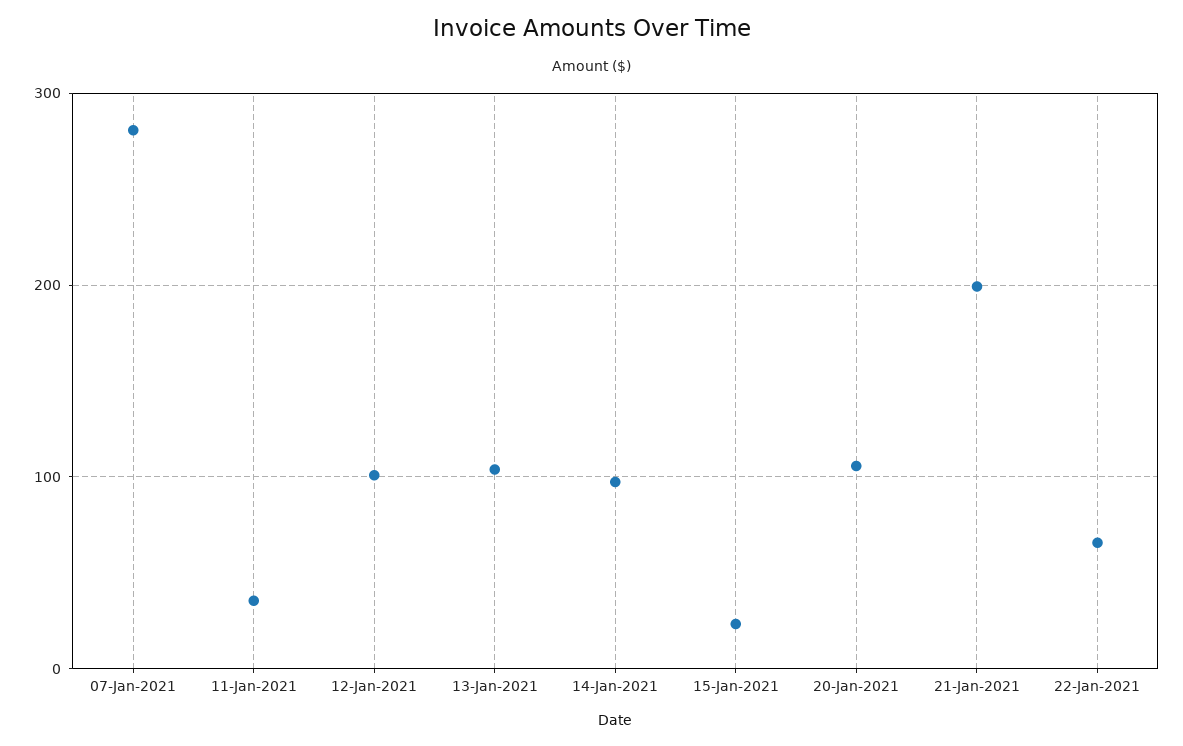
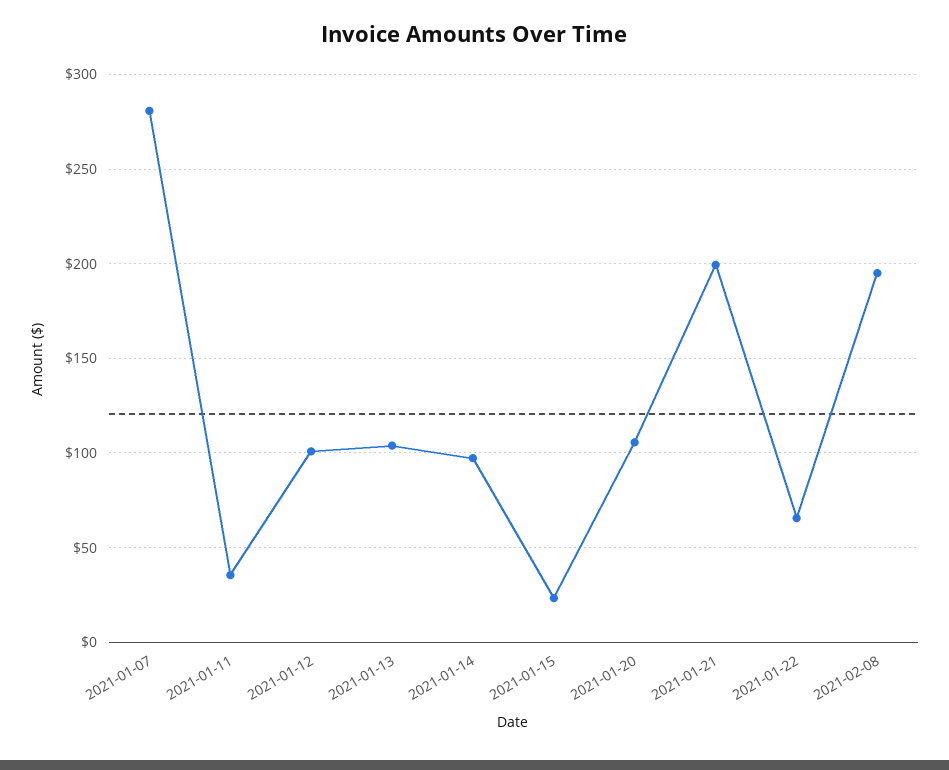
2021-02-08: none -> 195

